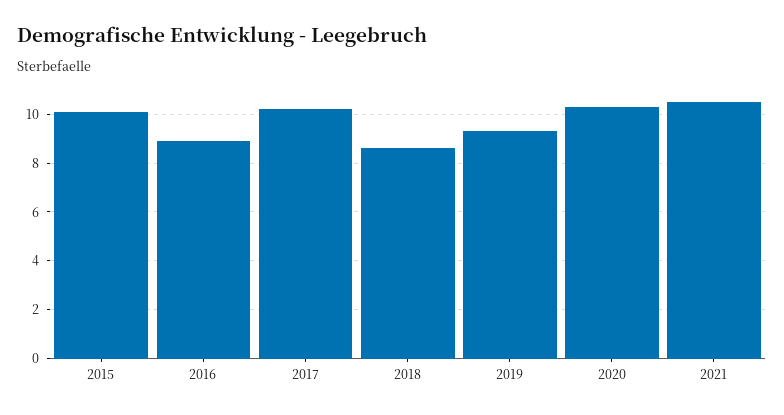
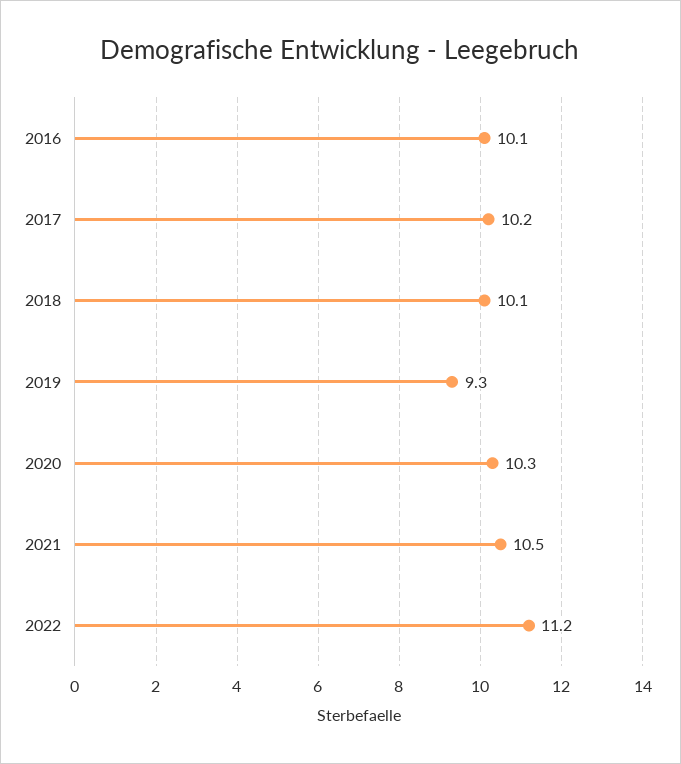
2015: 10 -> none
2016: 9 -> 10.1
2018: 8.5 -> 10.1
2022: none -> 11.2

